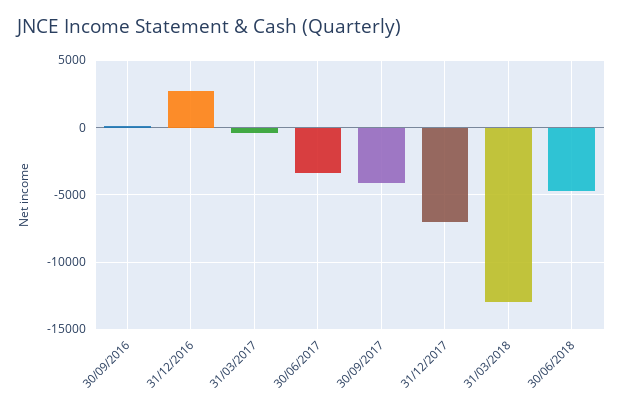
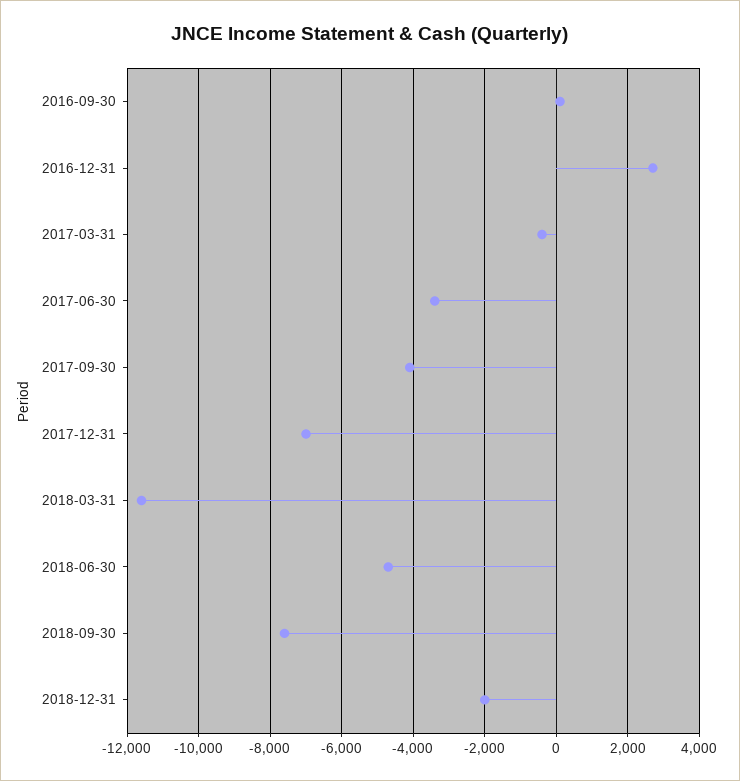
31/03/2018: -13000 -> -11600
2018-09-30: none -> -7600
2018-12-31: none -> -2000

